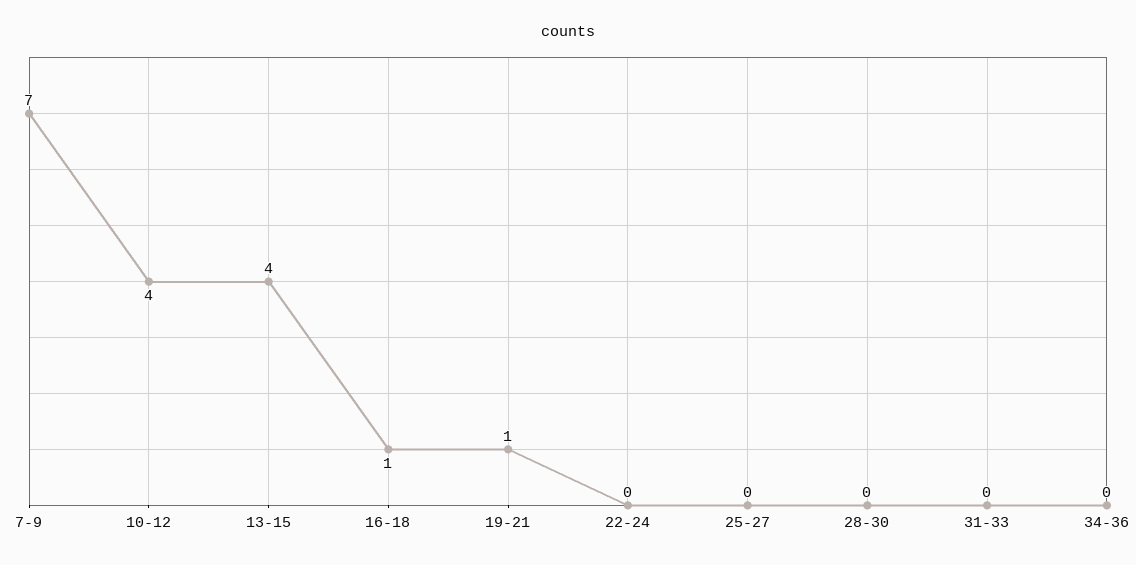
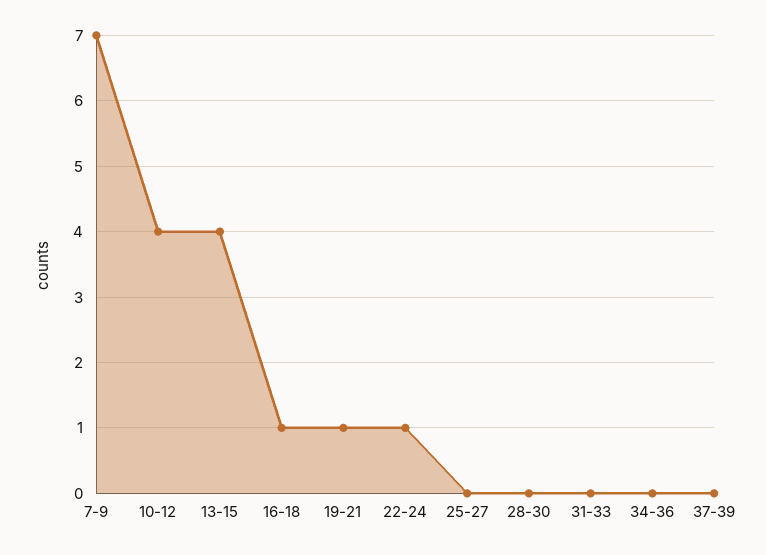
22-24: 0 -> 1
37-39: none -> 0

